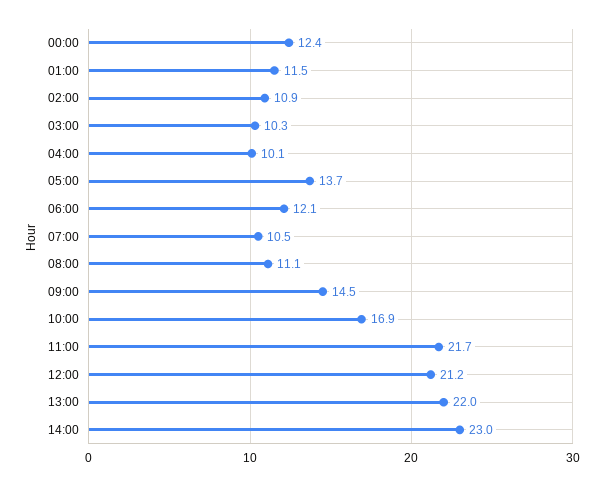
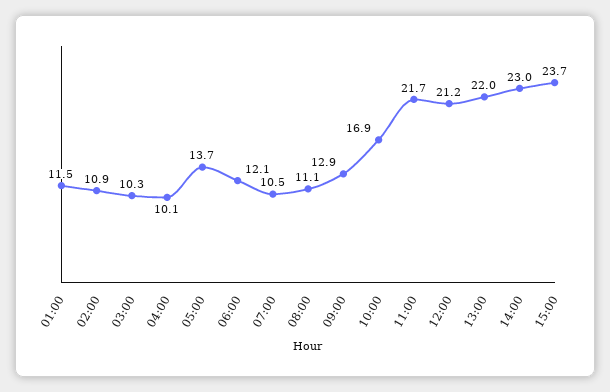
00:00: 12.4 -> none
09:00: 14.5 -> 12.9
15:00: none -> 23.7

